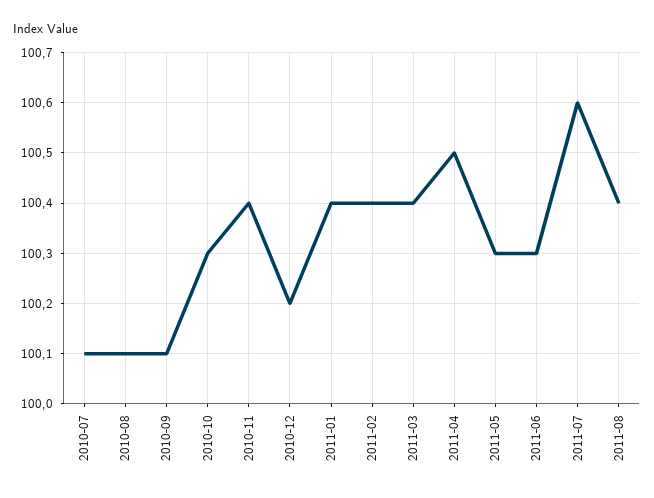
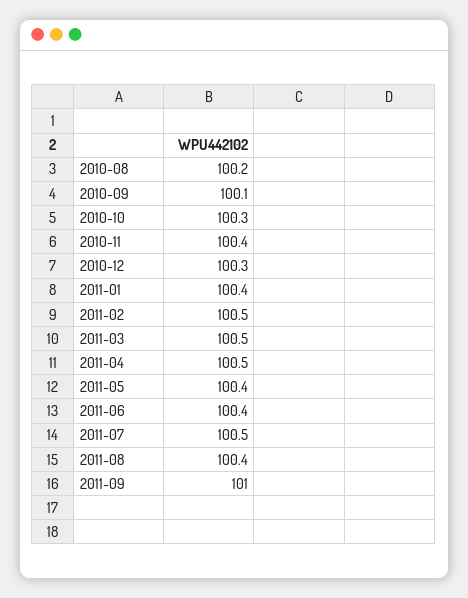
2010-07: 100.1 -> none
2010-08: 100.1 -> 100.2
2010-12: 100.2 -> 100.3
2011-02: 100.4 -> 100.5
2011-03: 100.4 -> 100.5
2011-05: 100.3 -> 100.4
2011-06: 100.3 -> 100.4
2011-07: 100.6 -> 100.5
2011-09: none -> 101

